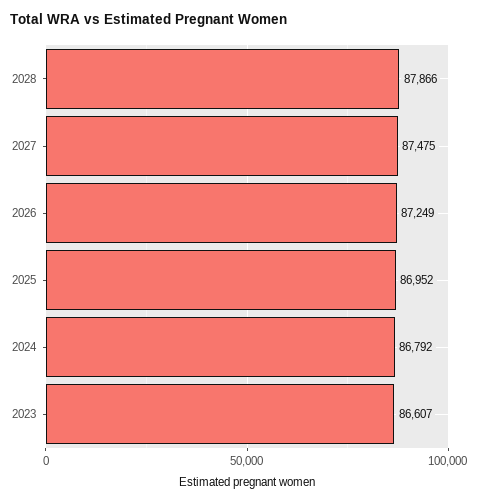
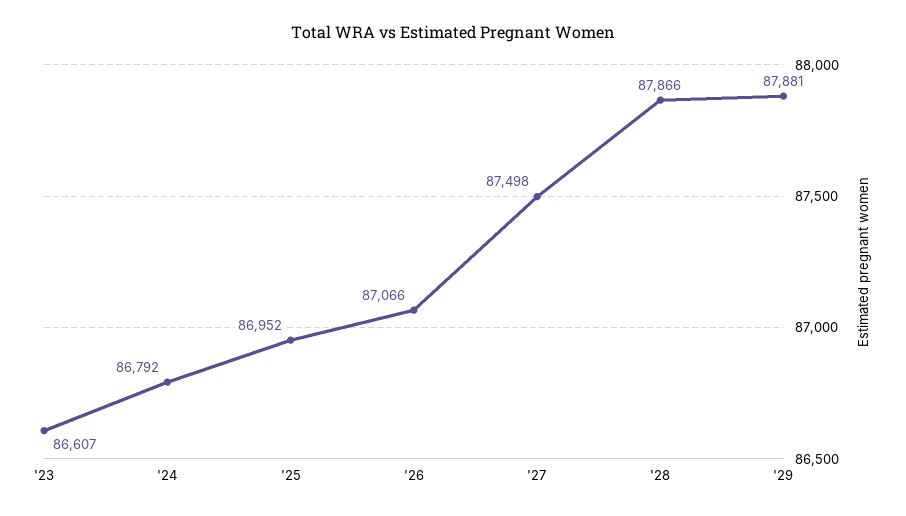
2027: 87475 -> 87498
2026: 87249 -> 87066
'29: none -> 87881

